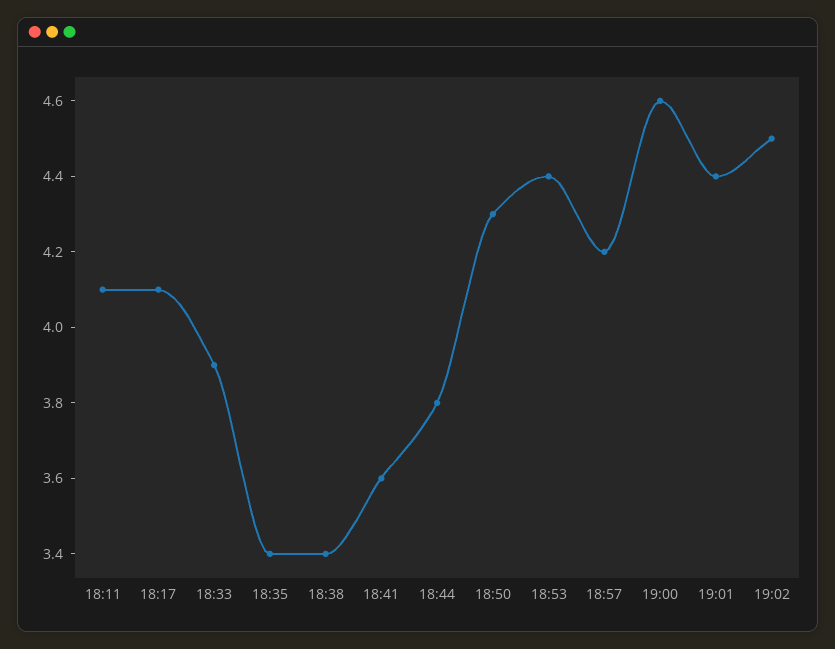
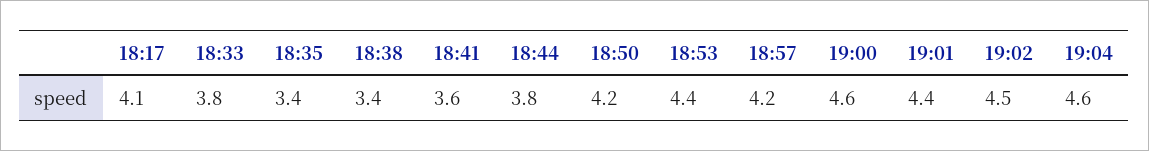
18:11: 4.1 -> none
18:33: 3.9 -> 3.8
18:50: 4.3 -> 4.2
19:04: none -> 4.6

